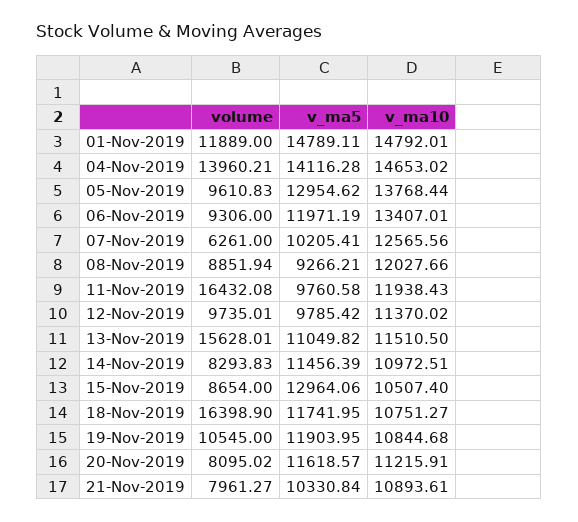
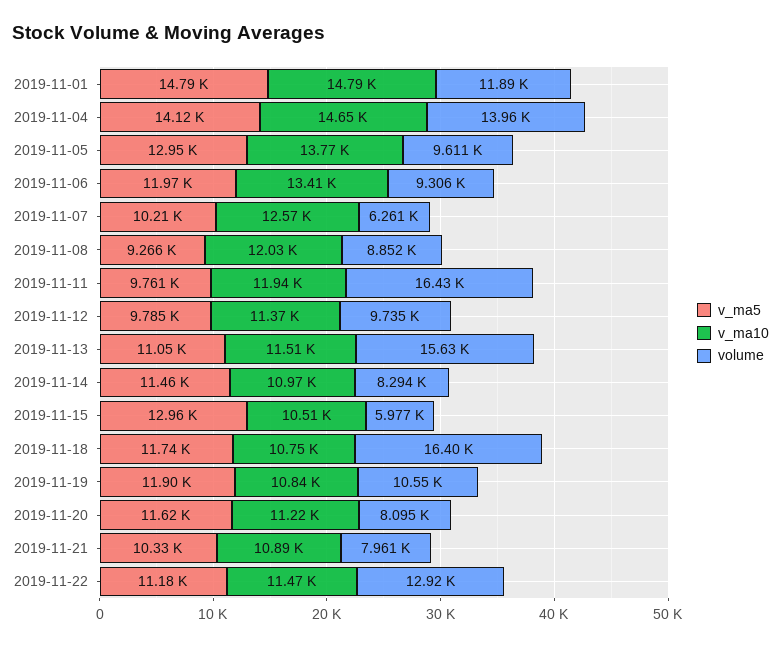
volume, 15-Nov-2019: 8654 -> 5977
v_ma5, 2019-11-22: none -> 11180
v_ma10, 2019-11-22: none -> 11470
volume, 2019-11-22: none -> 12920

